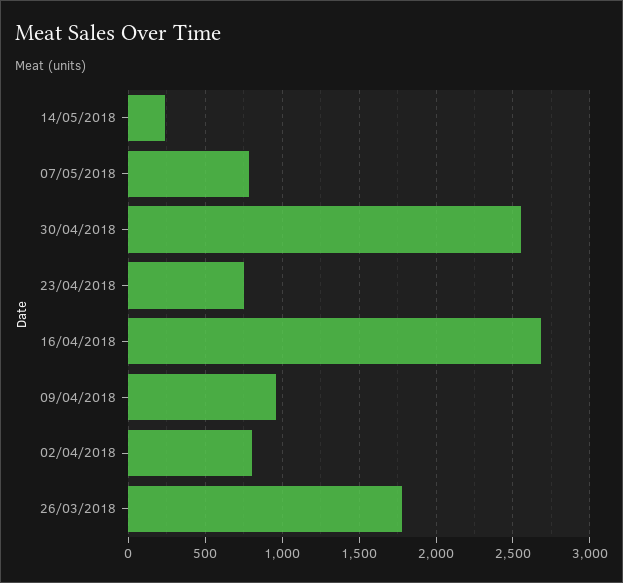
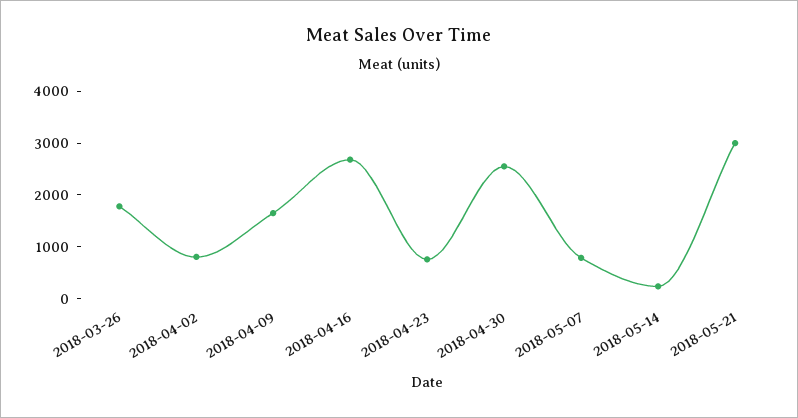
09/04/2018: 950 -> 1600
2018-05-21: none -> 3000

